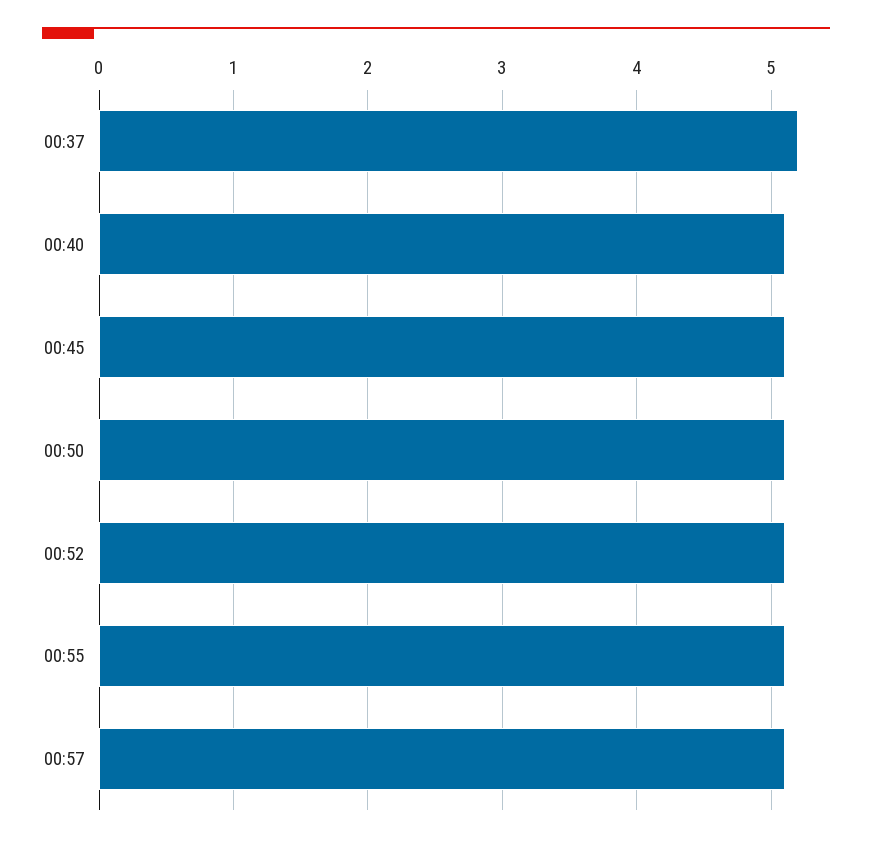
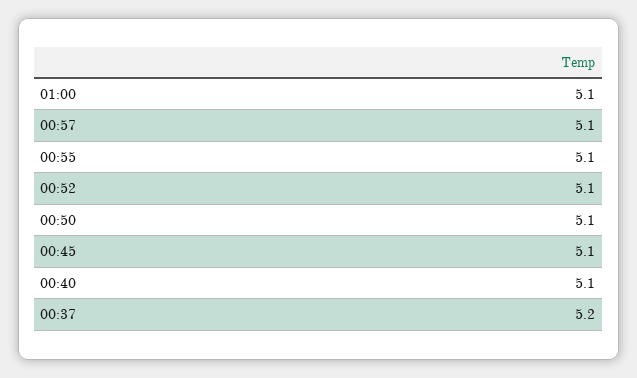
01:00: none -> 5.1

